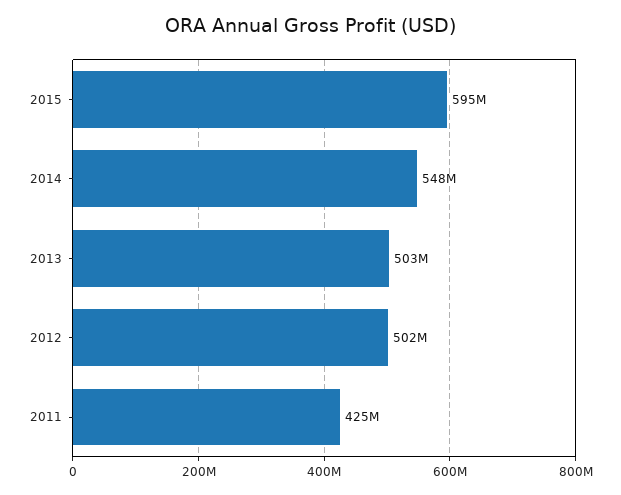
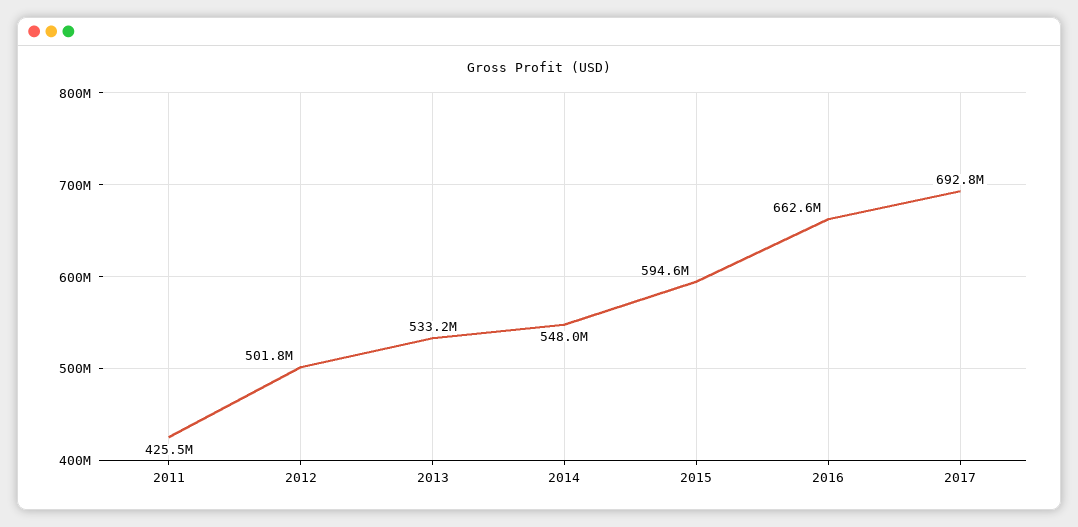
2013: 503000000 -> 533200000
2016: none -> 662600000
2017: none -> 692800000

